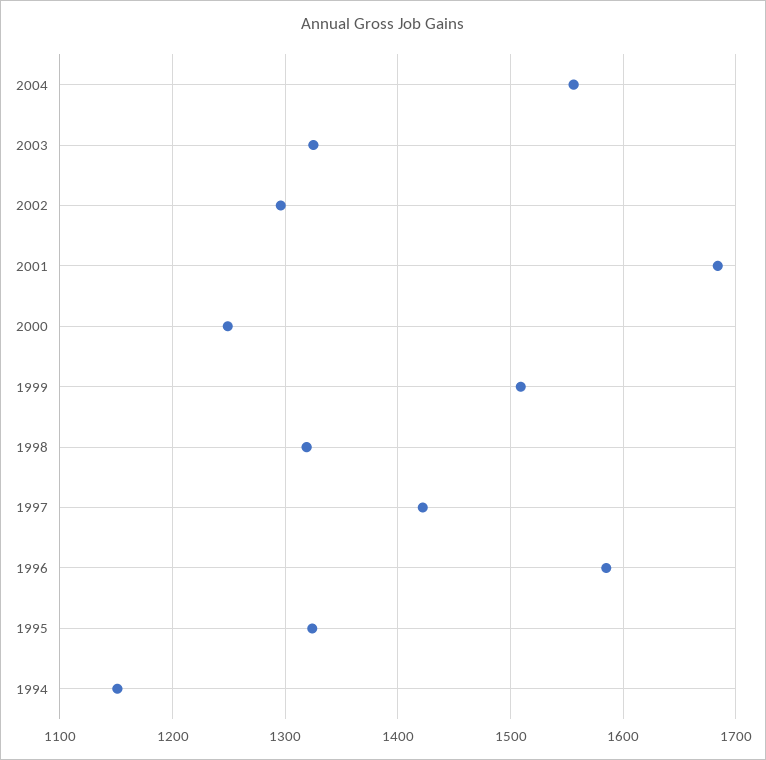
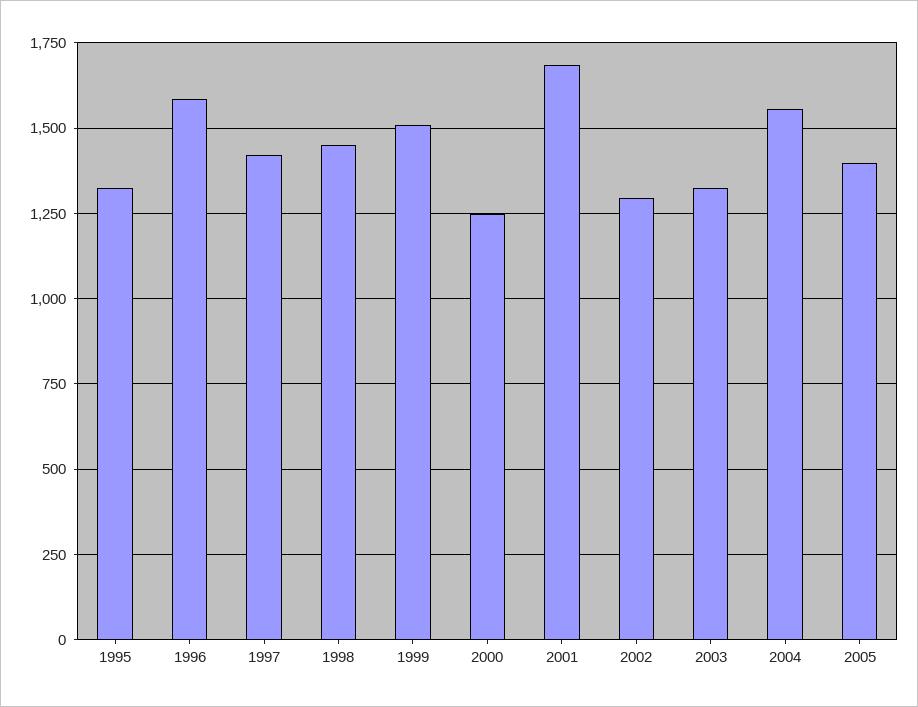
1998: 1320 -> 1450
1994: 1150 -> none
2005: none -> 1400

